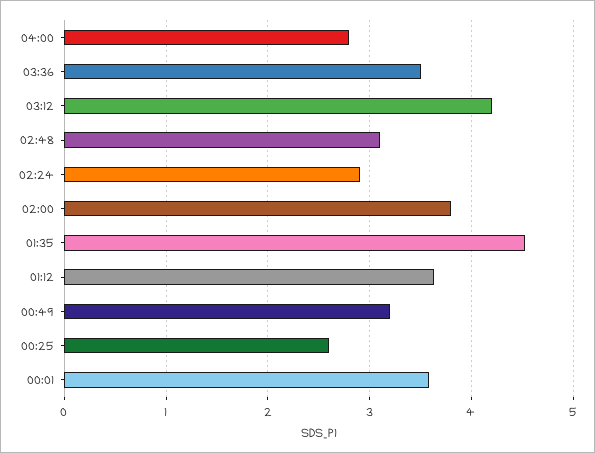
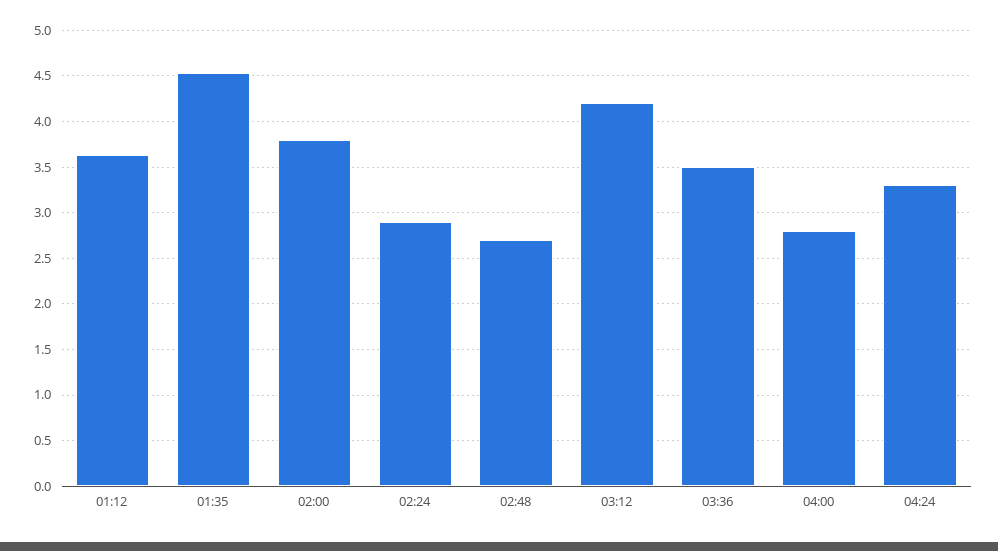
02:48: 3.1 -> 2.7
00:49: 3.2 -> none
00:25: 2.6 -> none
00:01: 3.6 -> none
04:24: none -> 3.3

